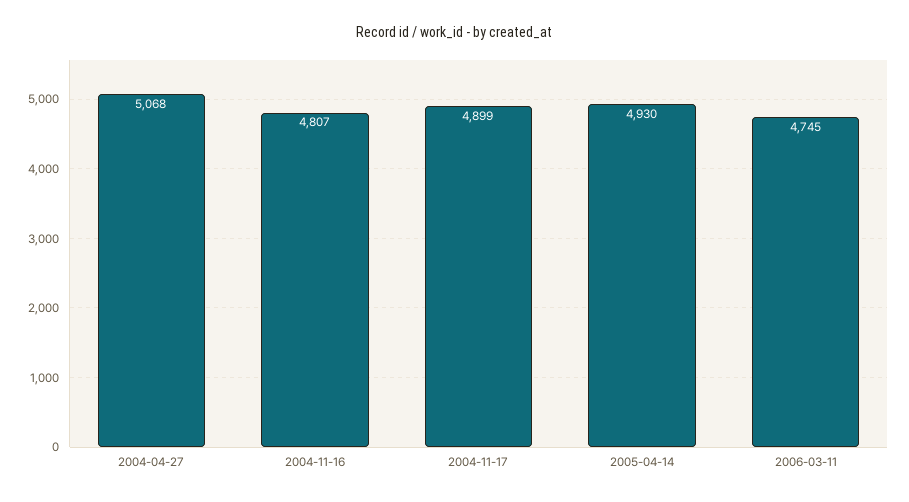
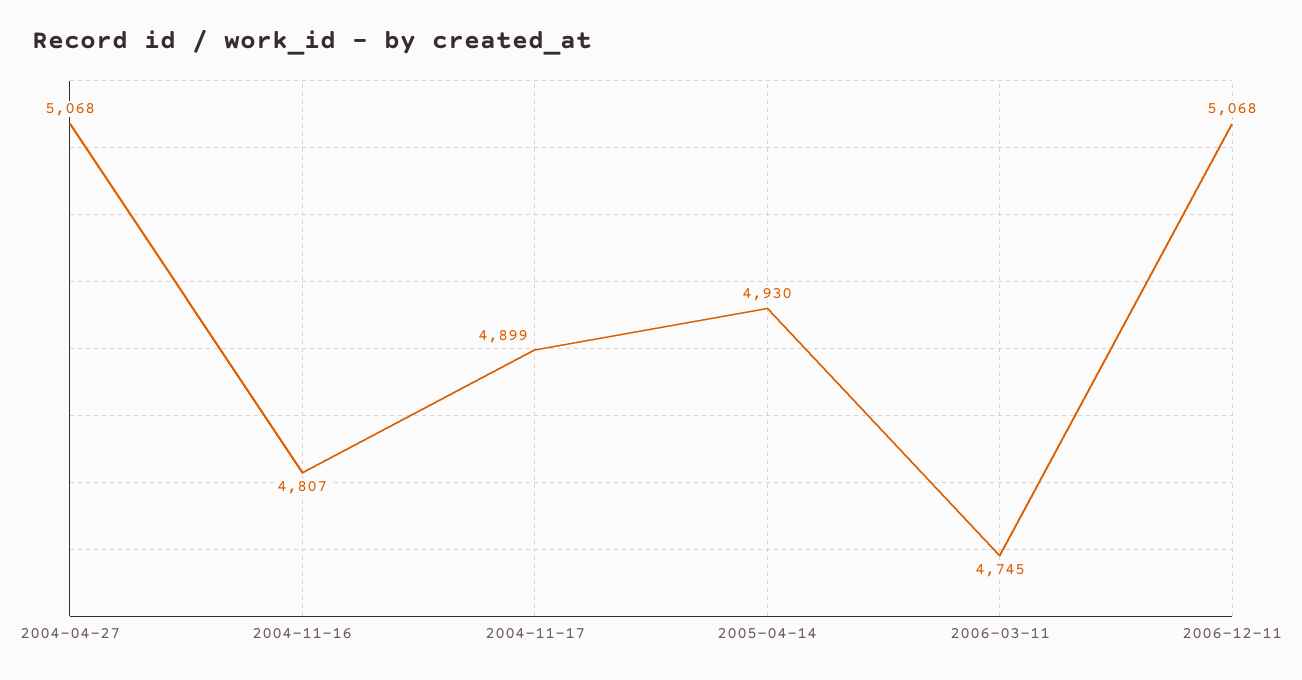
2006-12-11: none -> 5068

